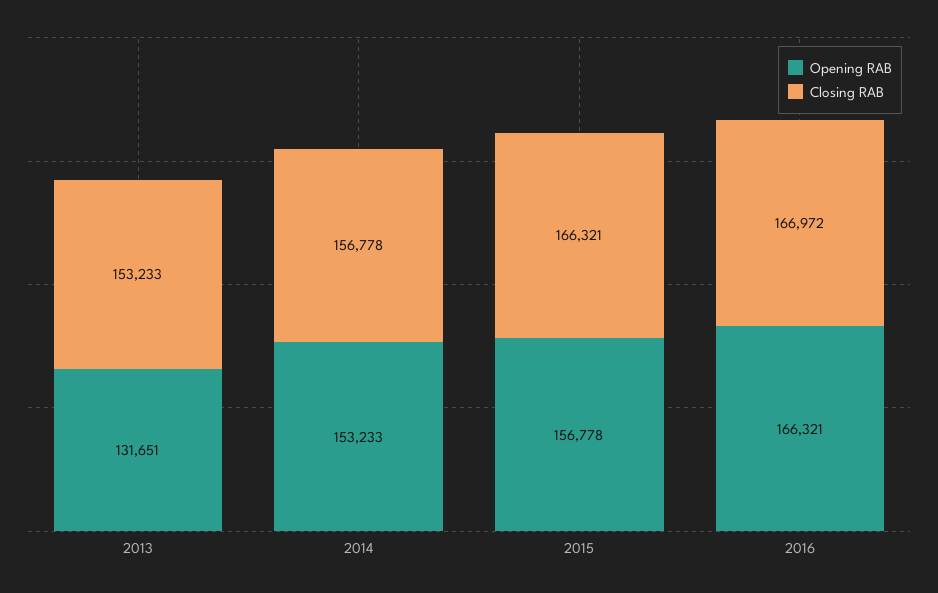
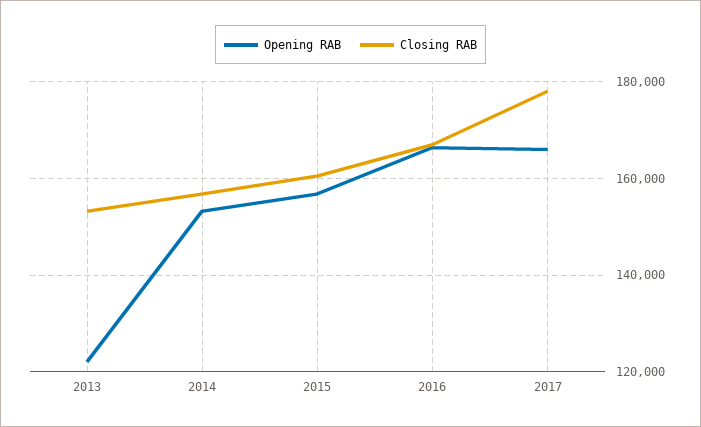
Opening RAB, 2013: 131651 -> 122000
Closing RAB, 2015: 166321 -> 160000
Opening RAB, 2017: none -> 166000
Closing RAB, 2017: none -> 178000

